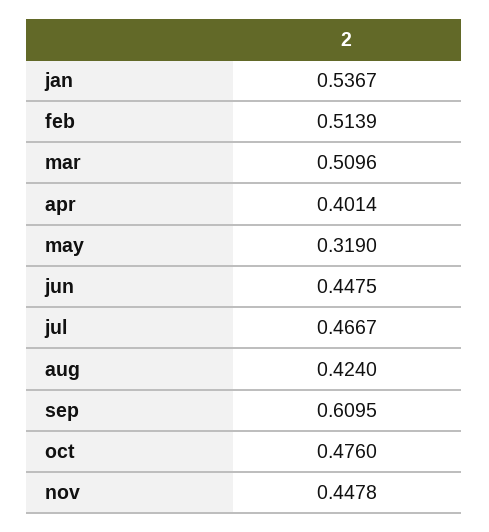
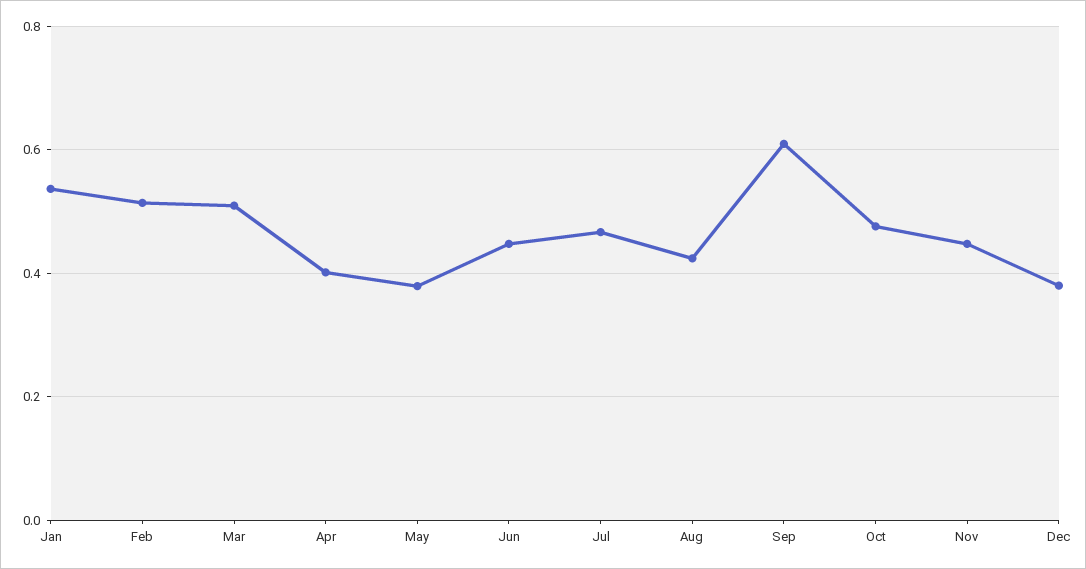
may: 0.319 -> 0.38
Dec: none -> 0.38

